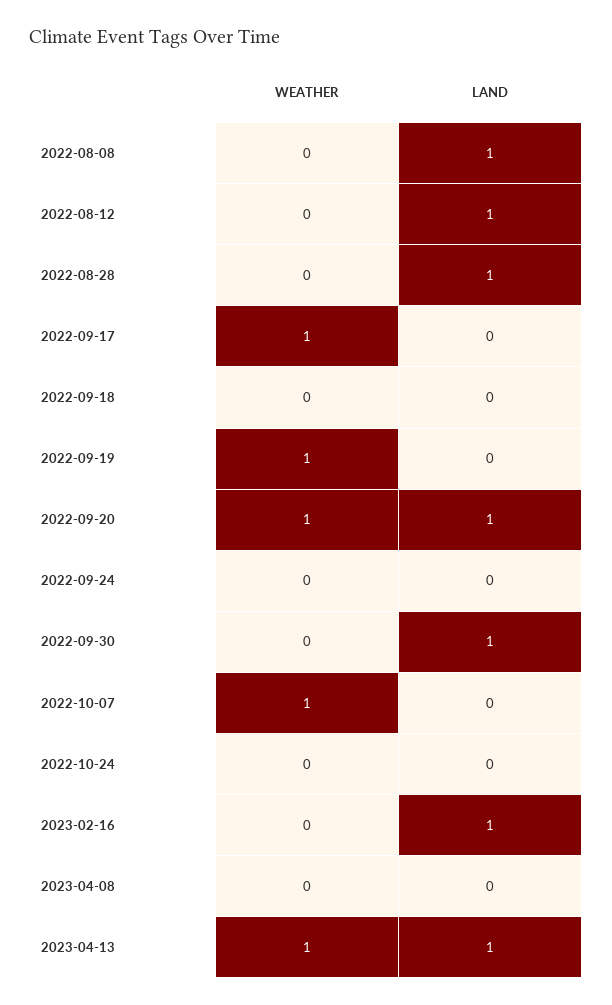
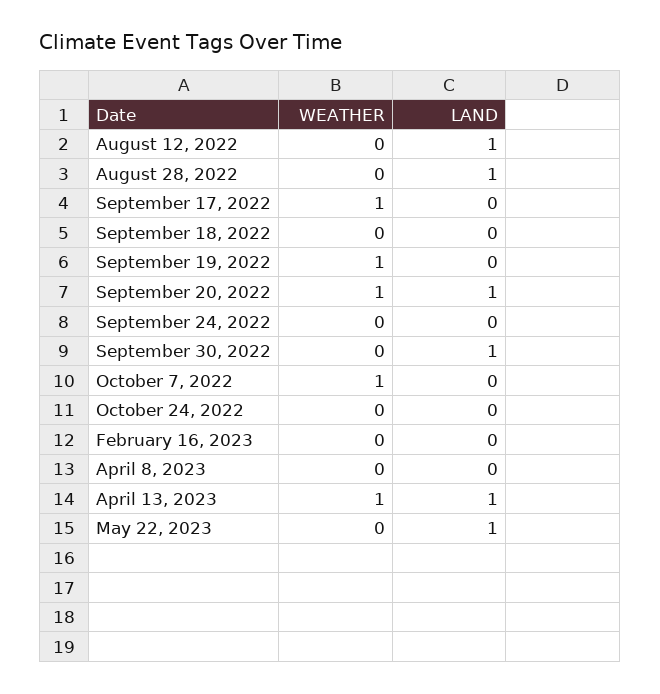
WEATHER, 2022-08-08: 0 -> none
LAND, 2022-08-08: 1 -> none
LAND, 2023-02-16: 1 -> 0
WEATHER, May 22, 2023: none -> 0
LAND, May 22, 2023: none -> 1

